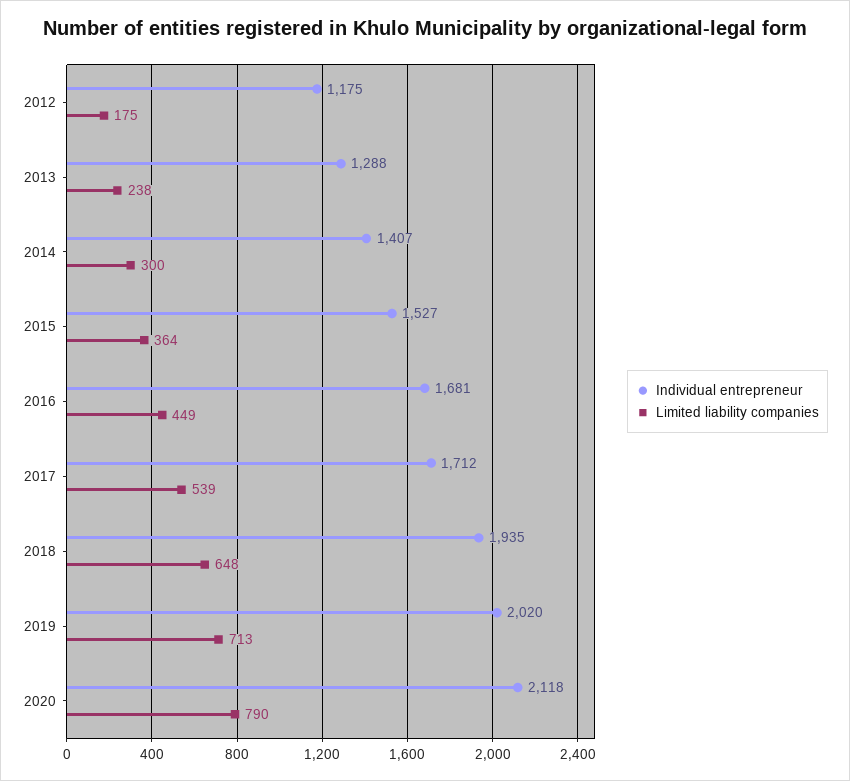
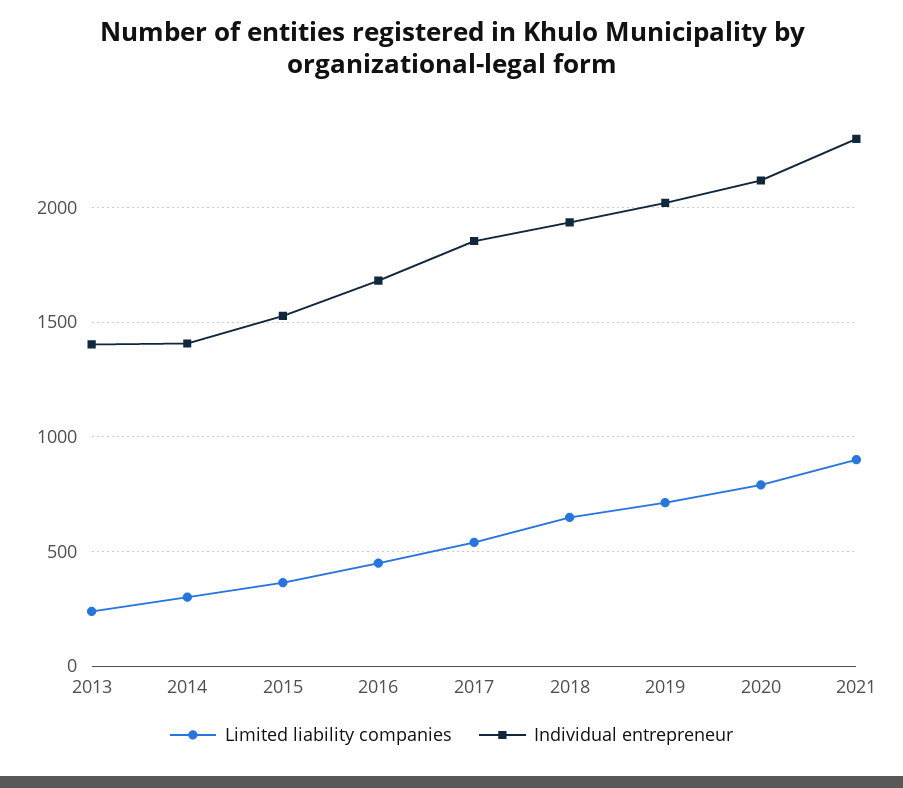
Individual entrepreneur, 2012: 1175 -> none
Limited liability companies, 2012: 175 -> none
Individual entrepreneur, 2013: 1288 -> 1400
Individual entrepreneur, 2017: 1712 -> 1850
Limited liability companies, 2021: none -> 900
Individual entrepreneur, 2021: none -> 2300

